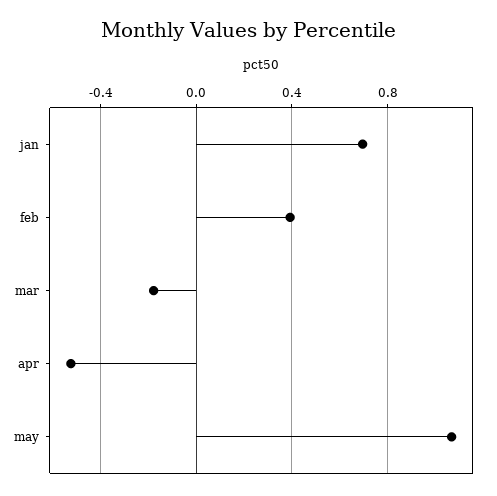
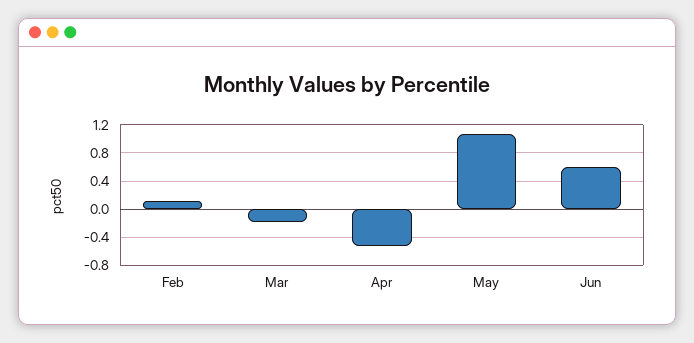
jan: 0.7 -> none
feb: 0.4 -> 0.1
Jun: none -> 0.6

